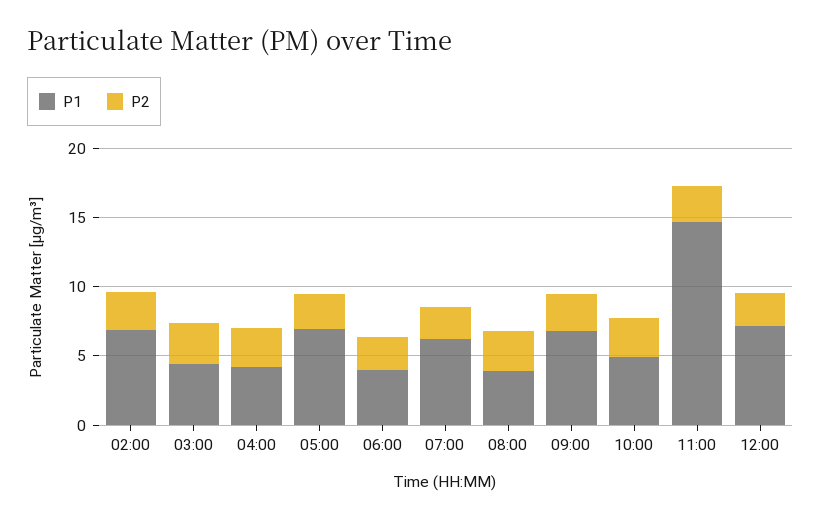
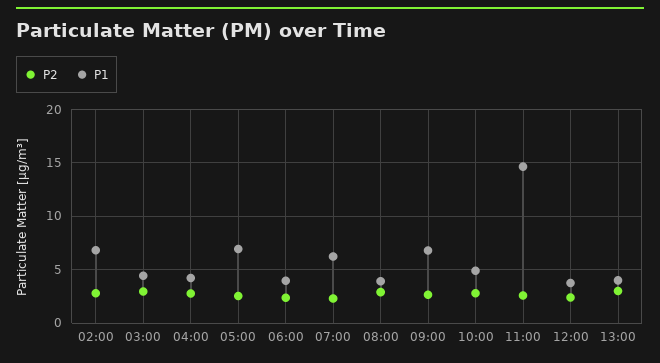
P1, 12:00: 7 -> 4
P2, 13:00: none -> 3
P1, 13:00: none -> 4

